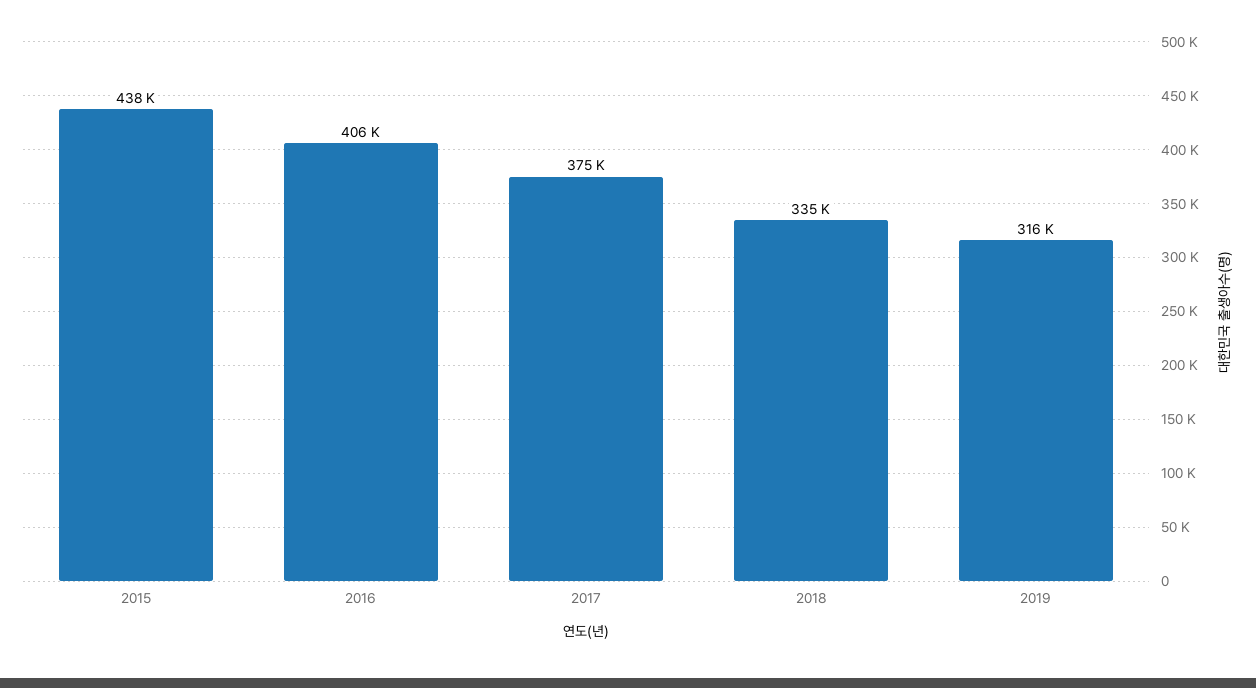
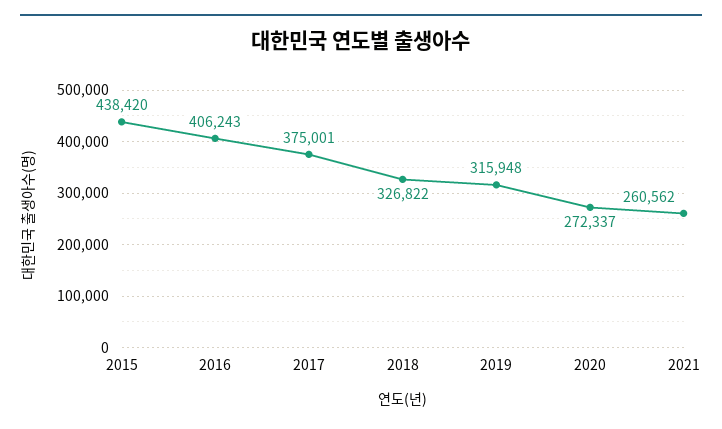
2018: 335000 -> 326822
2020: none -> 272337
2021: none -> 260562

